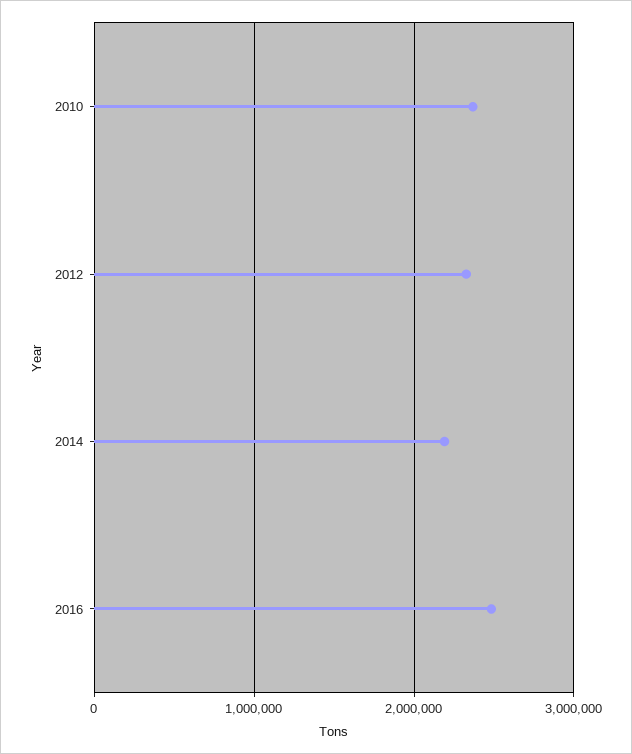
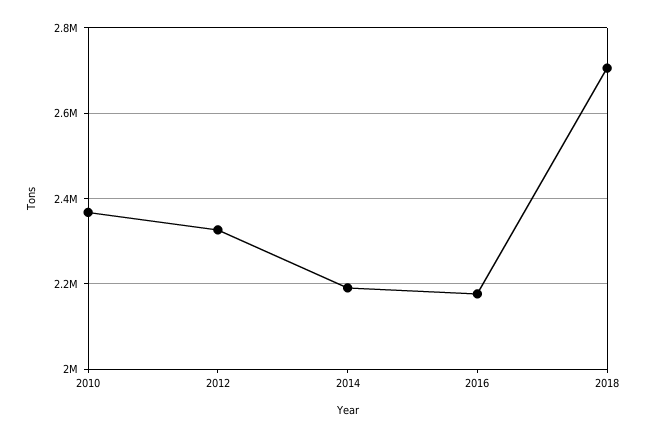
2016: 2500000 -> 2180000
2018: none -> 2700000

